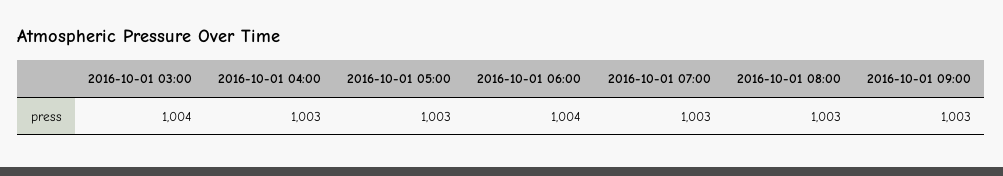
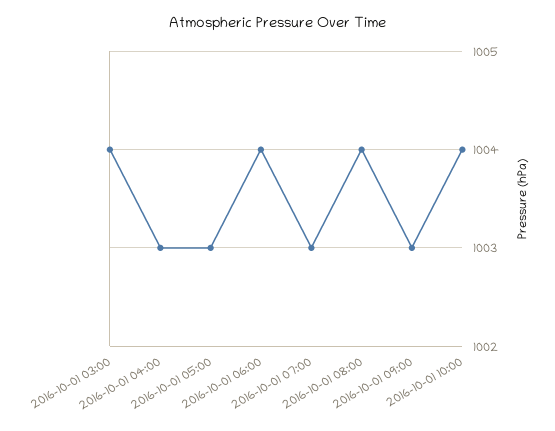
2016-10-01 08:00: 1003 -> 1004
2016-10-01 10:00: none -> 1004

